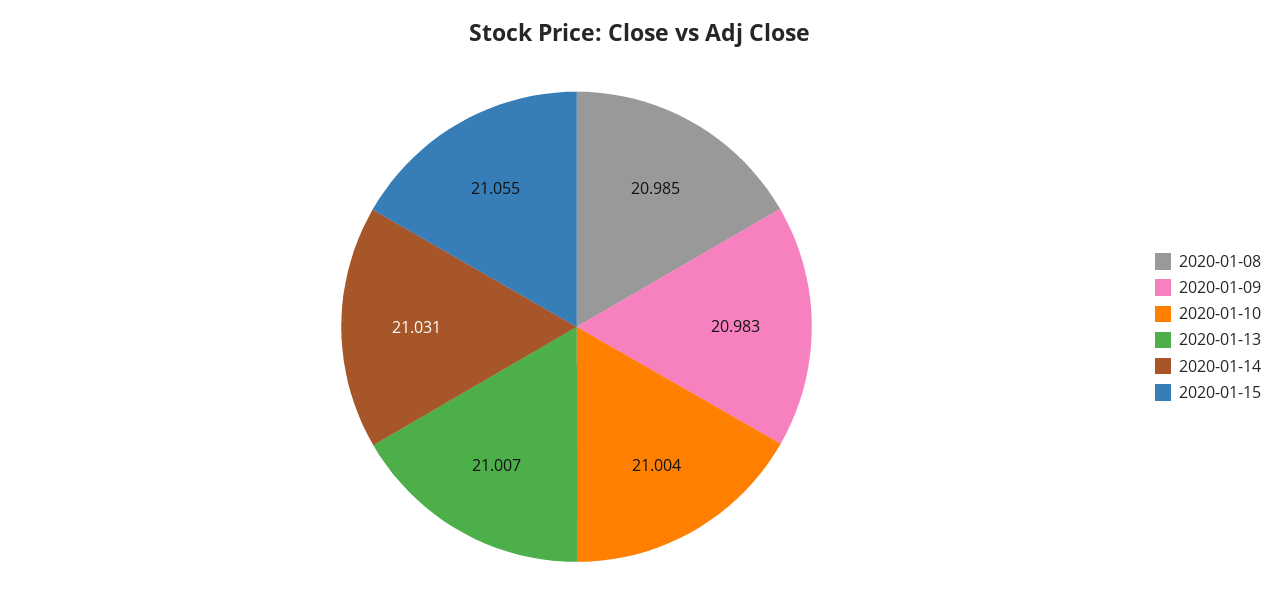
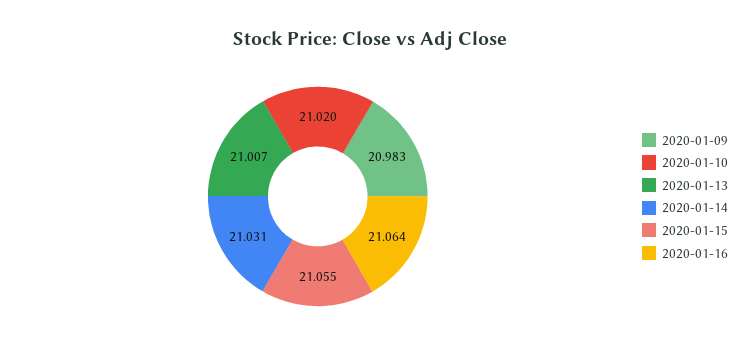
2020-01-08: 20.985 -> none
2020-01-10: 21.004 -> 21.02
2020-01-16: none -> 21.064

